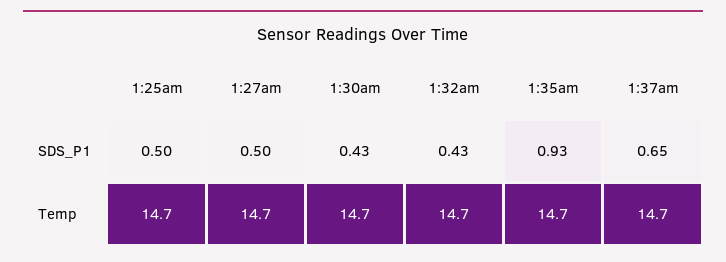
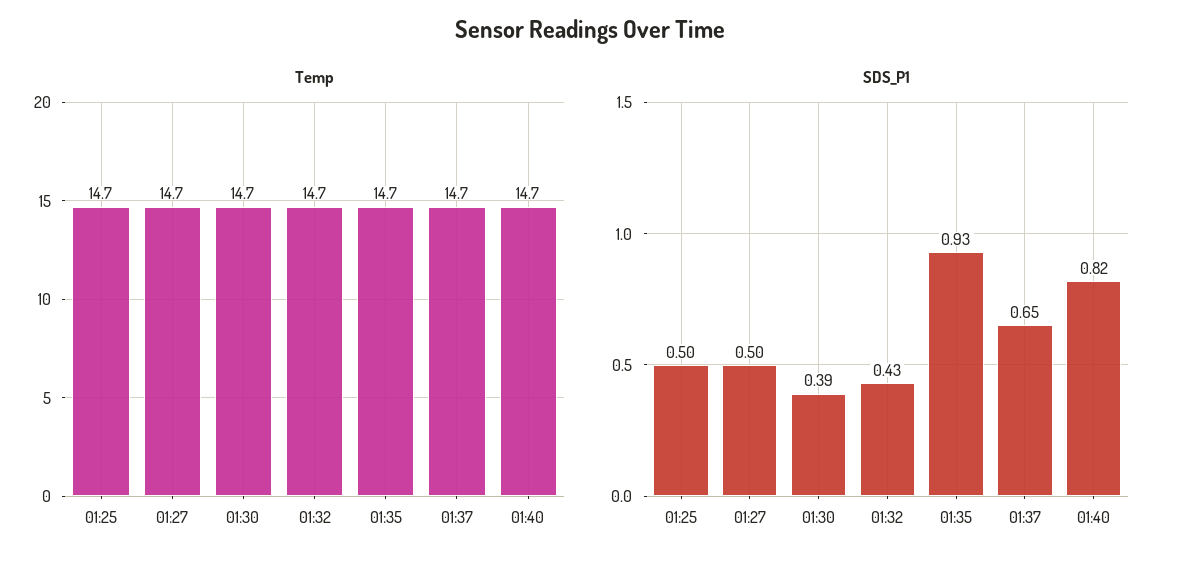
SDS_P1, 1:30am: 0.43 -> 0.39
Temp, 01:40: none -> 14.7
SDS_P1, 01:40: none -> 0.82

